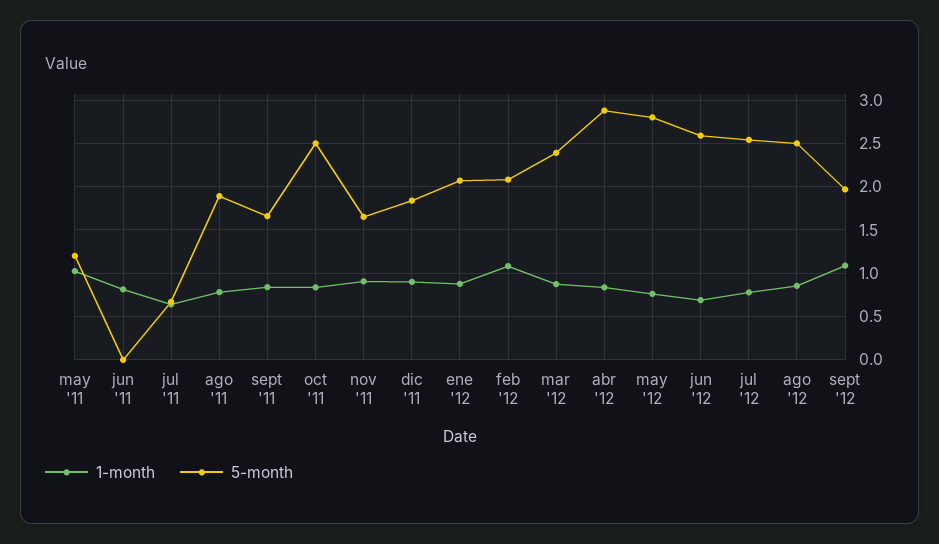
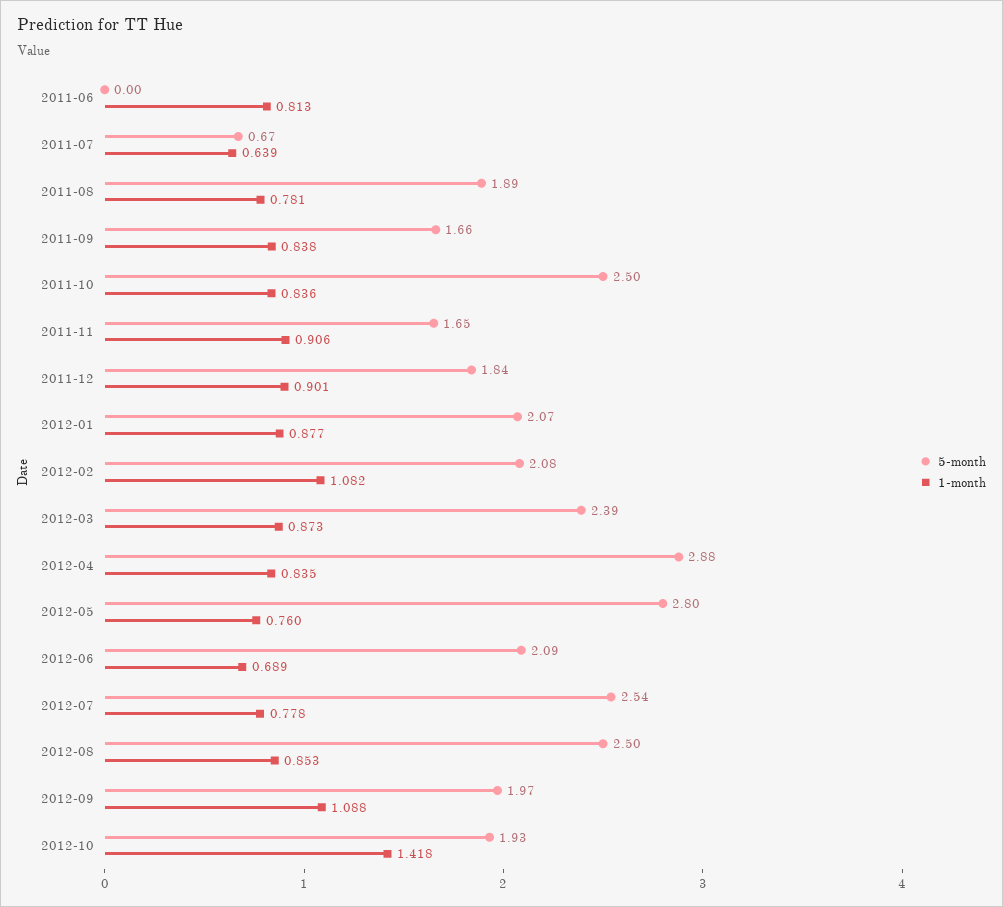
1-month, may '11: 1 -> none
5-month, may '11: 1.2 -> none
5-month, jun '12: 2.6 -> 2.09
5-month, 2012-10: none -> 1.93
1-month, 2012-10: none -> 1.418

